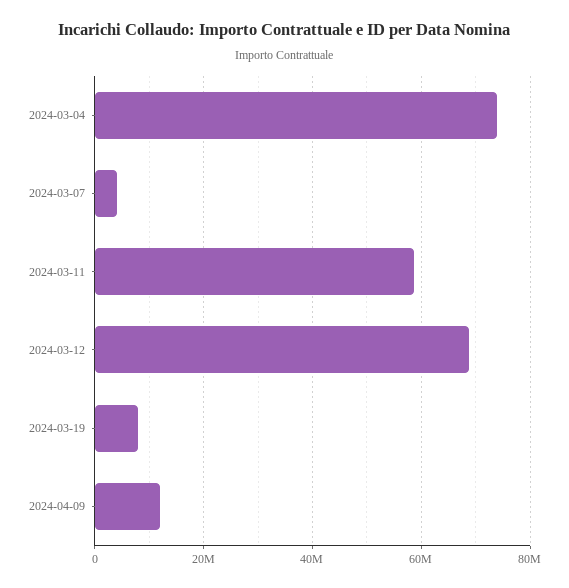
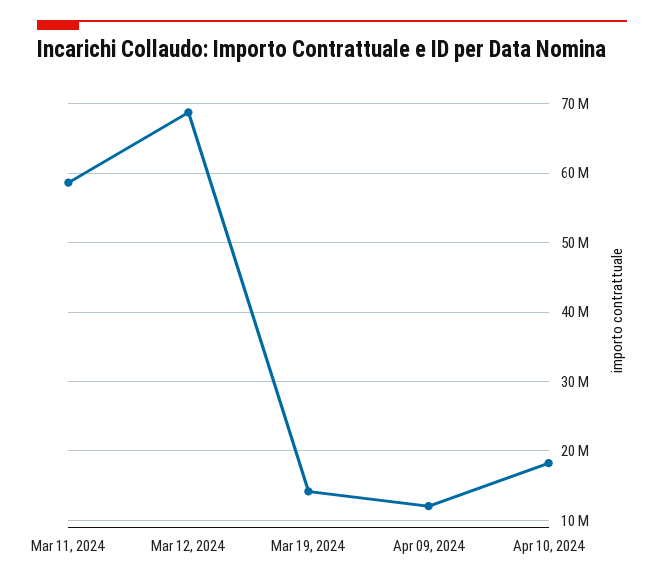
2024-03-04: 74000000 -> none
2024-03-07: 4000000 -> none
2024-03-19: 8000000 -> 14000000
Apr 10, 2024: none -> 18000000

